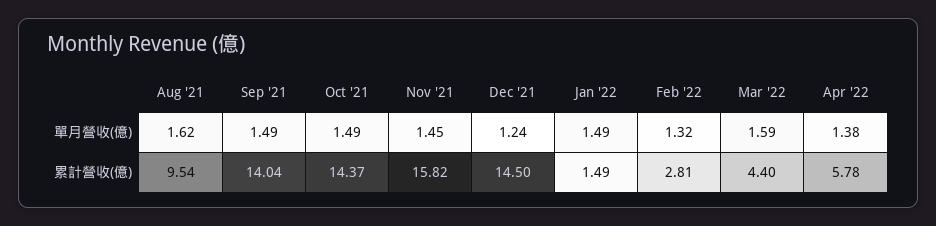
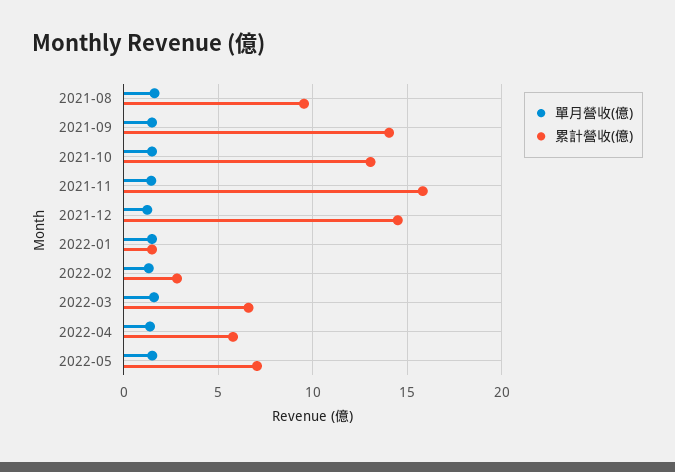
累計營收(億), Oct '21: 14.37 -> 13
累計營收(億), Mar '22: 4.4 -> 6.5
單月營收(億), 2022-05: none -> 1.5
累計營收(億), 2022-05: none -> 7

